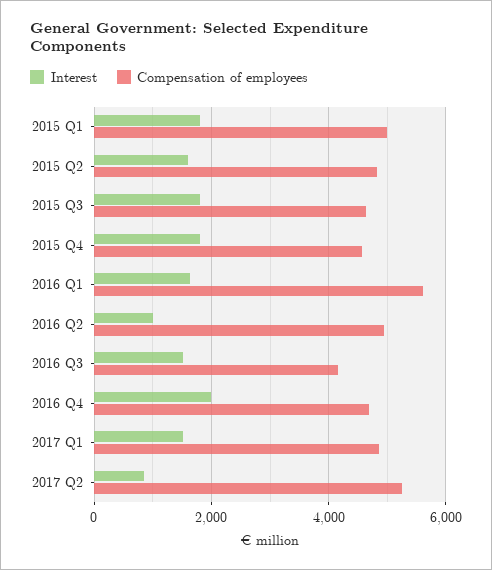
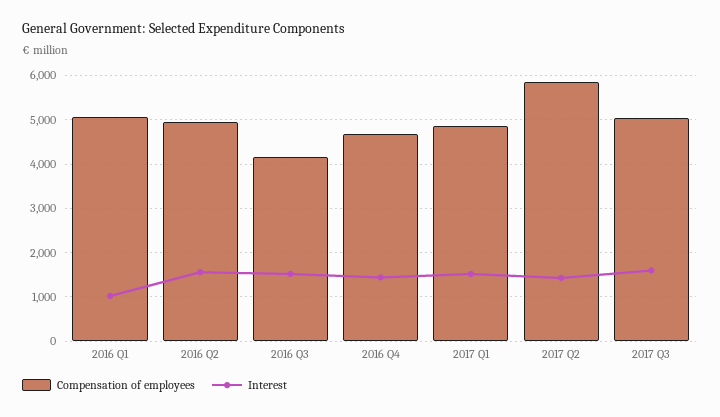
Interest, 2015 Q1: 1800 -> none
Compensation of employees, 2015 Q1: 5000 -> none
Interest, 2015 Q2: 1600 -> none
Compensation of employees, 2015 Q2: 4800 -> none
Interest, 2015 Q3: 1800 -> none
Compensation of employees, 2015 Q3: 4600 -> none
Interest, 2015 Q4: 1800 -> none
Compensation of employees, 2015 Q4: 4600 -> none
Interest, 2016 Q1: 1600 -> 1000
Compensation of employees, 2016 Q1: 5600 -> 5000
Interest, 2016 Q2: 1000 -> 1600
Interest, 2016 Q4: 2000 -> 1400
Interest, 2017 Q2: 800 -> 1400
Compensation of employees, 2017 Q2: 5200 -> 5800
Compensation of employees, 2017 Q3: none -> 5000
Interest, 2017 Q3: none -> 1600

